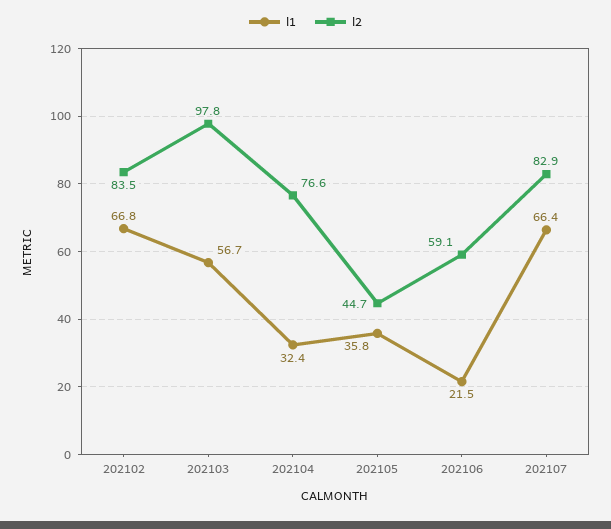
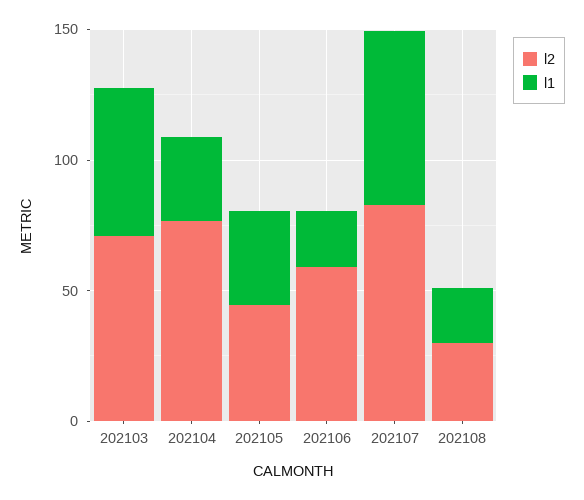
l1, 202102: 66.8 -> none
l2, 202102: 83.5 -> none
l2, 202103: 97.8 -> 70
l2, 202108: none -> 30
l1, 202108: none -> 20

